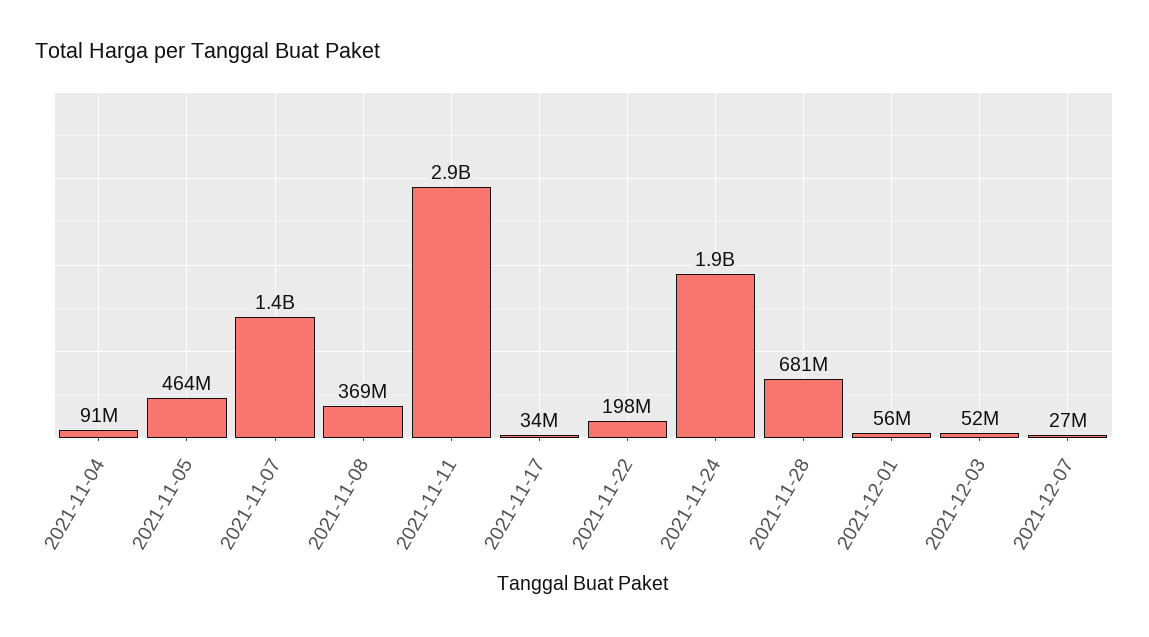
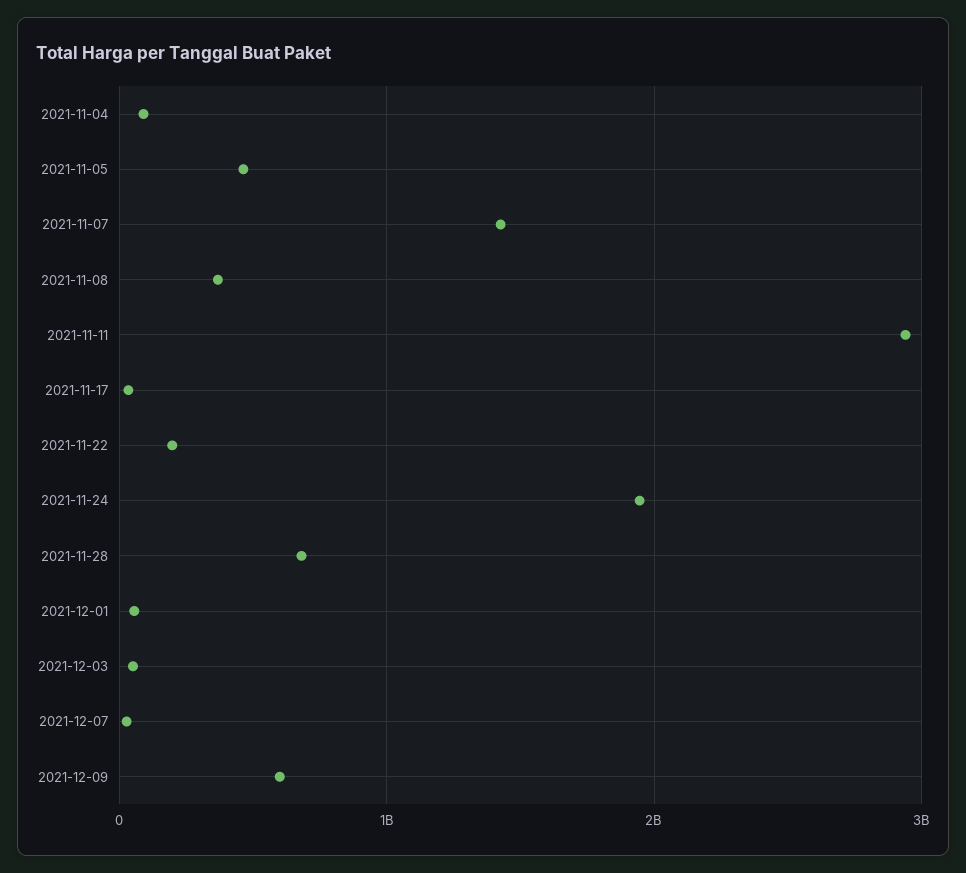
2021-12-09: none -> 600000000

